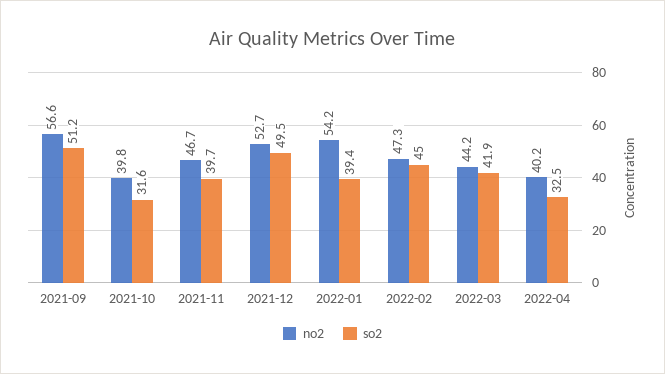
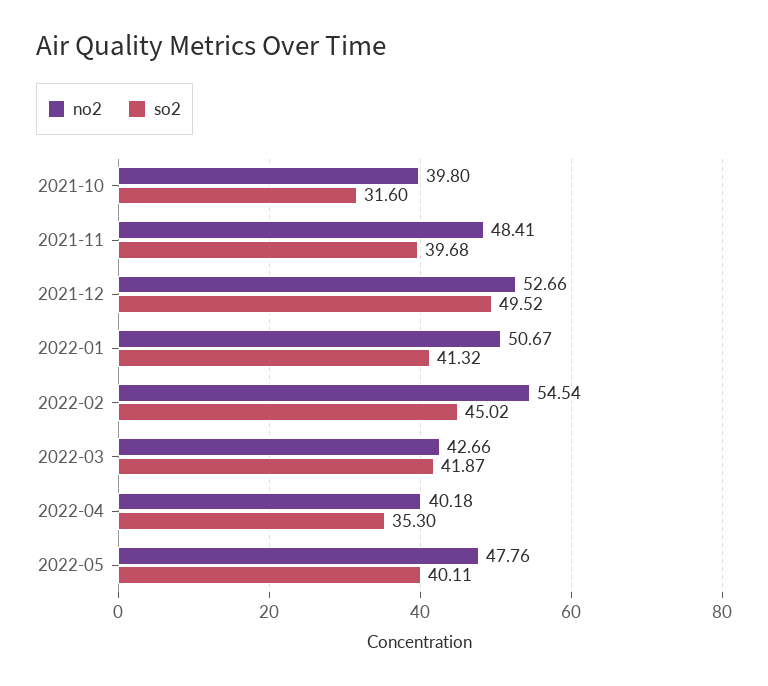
no2, 2021-09: 56.6 -> none
so2, 2021-09: 51.2 -> none
no2, 2021-11: 46.7 -> 48.41
no2, 2022-01: 54.2 -> 50.67
so2, 2022-01: 39.4 -> 41.32
no2, 2022-02: 47.3 -> 54.54
no2, 2022-03: 44.2 -> 42.66
so2, 2022-04: 32.5 -> 35.3
no2, 2022-05: none -> 47.76
so2, 2022-05: none -> 40.11

